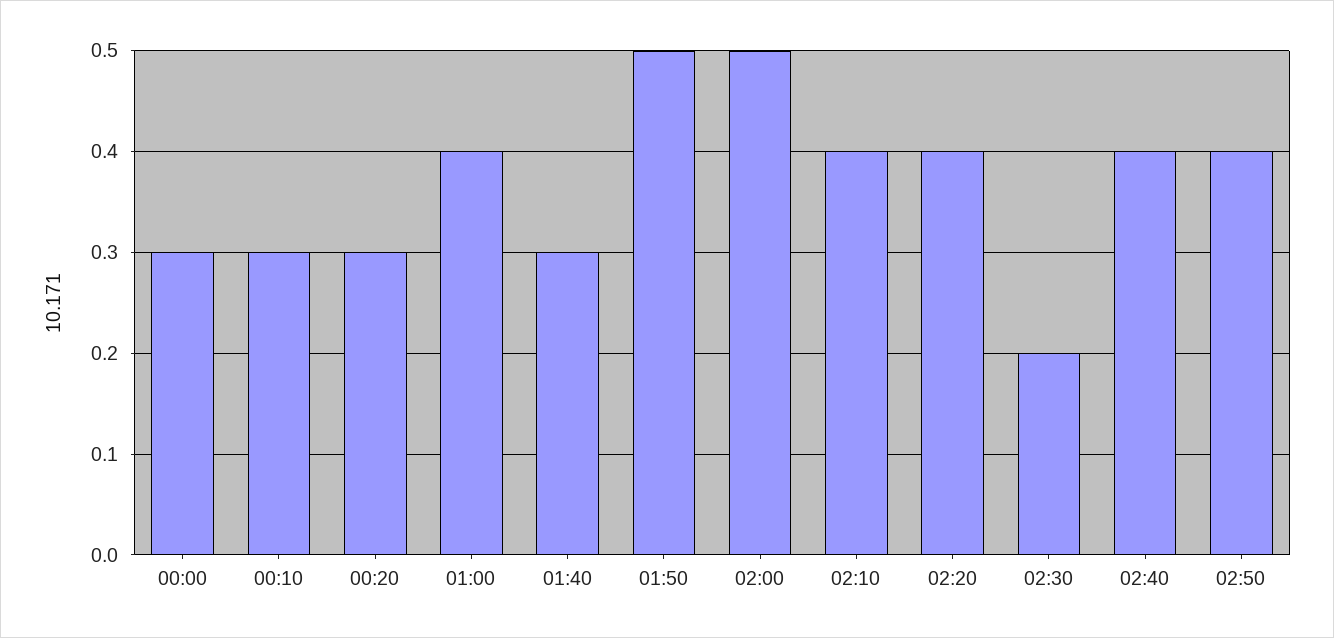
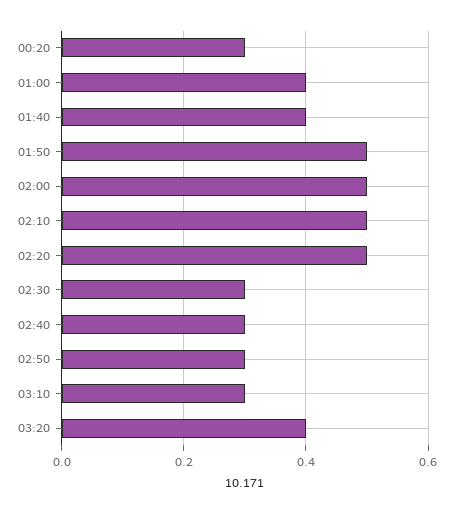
00:00: 0.3 -> none
00:10: 0.3 -> none
01:40: 0.3 -> 0.4
02:10: 0.4 -> 0.5
02:20: 0.4 -> 0.5
02:30: 0.2 -> 0.3
02:40: 0.4 -> 0.3
02:50: 0.4 -> 0.3
03:10: none -> 0.3
03:20: none -> 0.4

